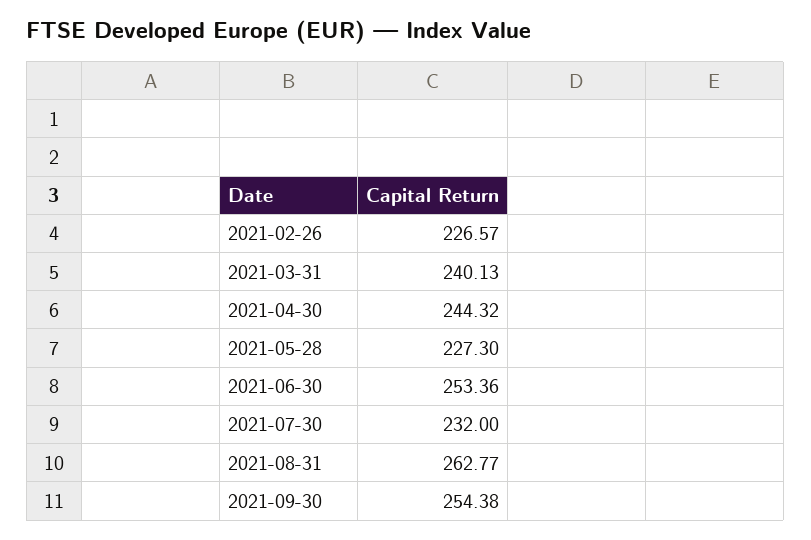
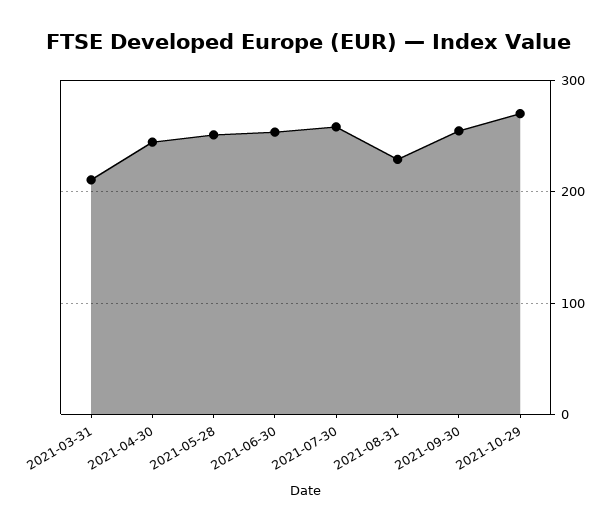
2021-02-26: 226.57 -> none
2021-03-31: 240.13 -> 210
2021-05-28: 227.3 -> 250
2021-07-30: 232 -> 260
2021-08-31: 262.77 -> 230
2021-10-29: none -> 270

